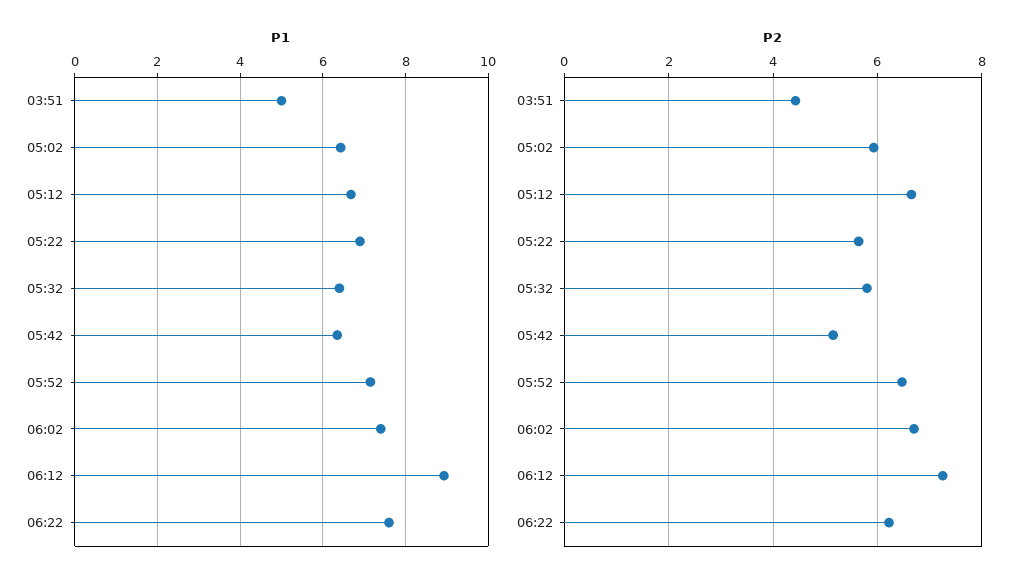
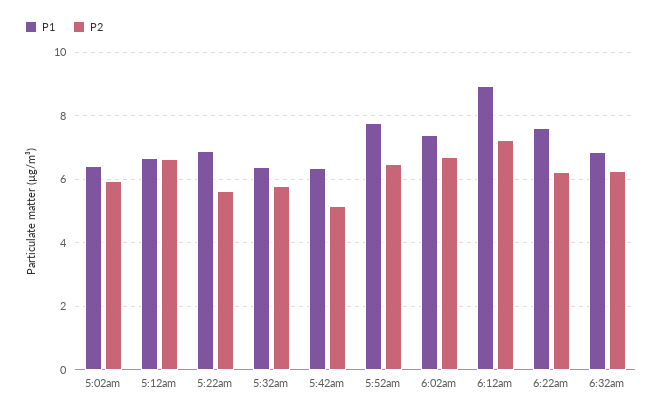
P1, 03:51: 5 -> none
P1, 05:52: 7.2 -> 7.8
P2, 03:51: 4.4 -> none
P1, 6:32am: none -> 6.8
P2, 6:32am: none -> 6.2

